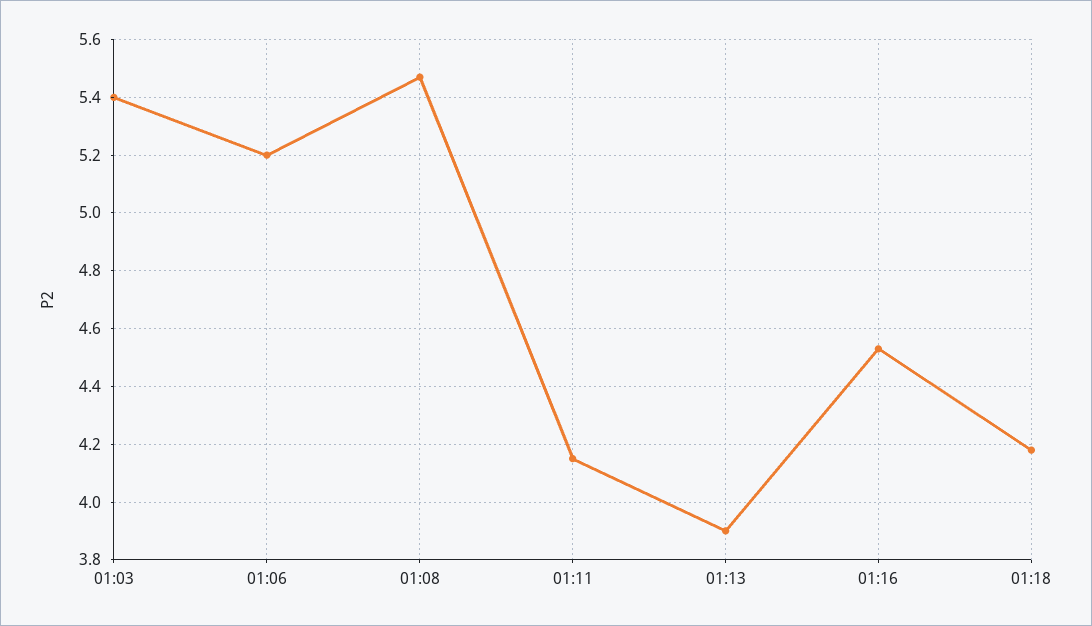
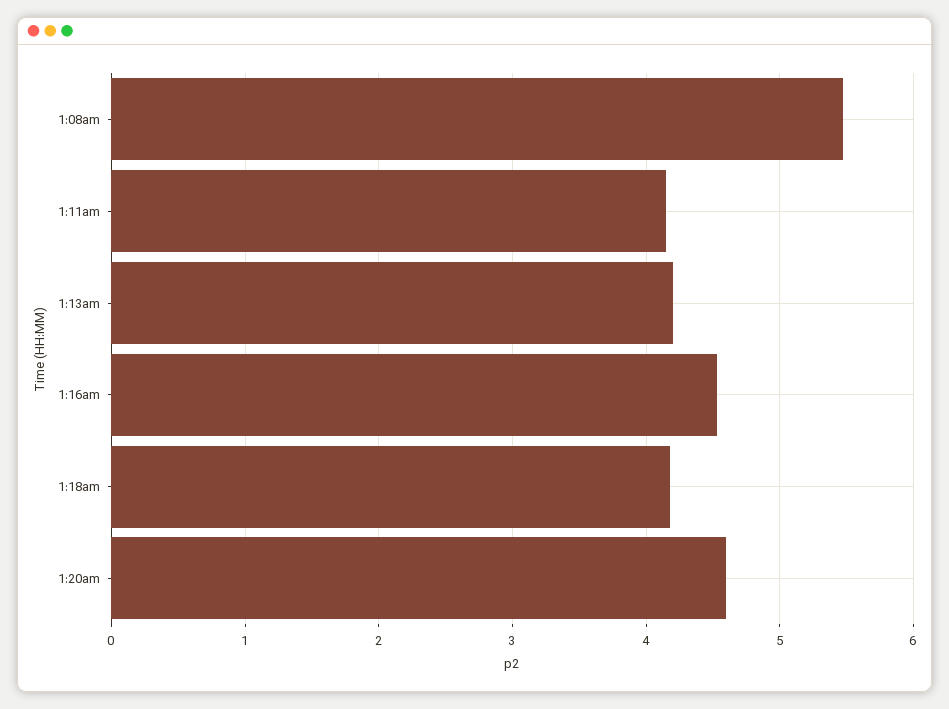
01:03: 5.4 -> none
01:06: 5.2 -> none
01:13: 3.9 -> 4.2
1:20am: none -> 4.6

